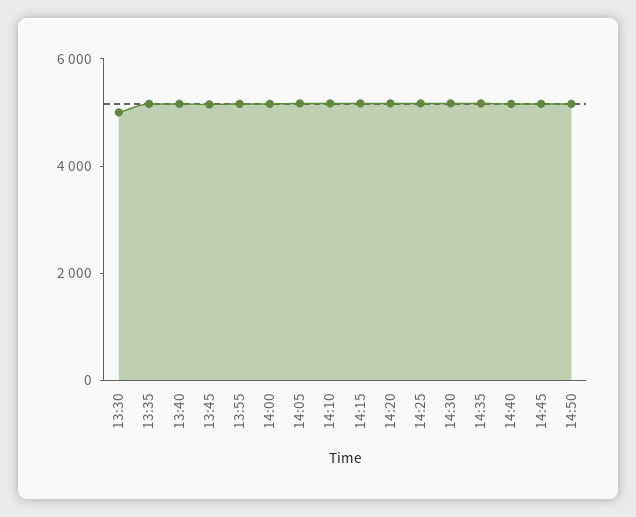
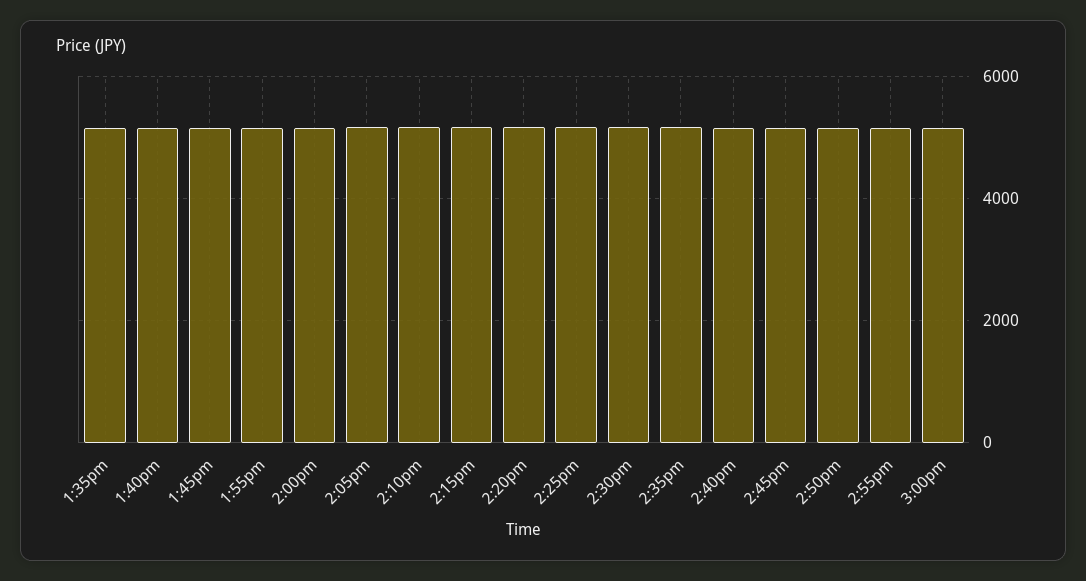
13:30: 5000 -> none
2:55pm: none -> 5200
3:00pm: none -> 5200

